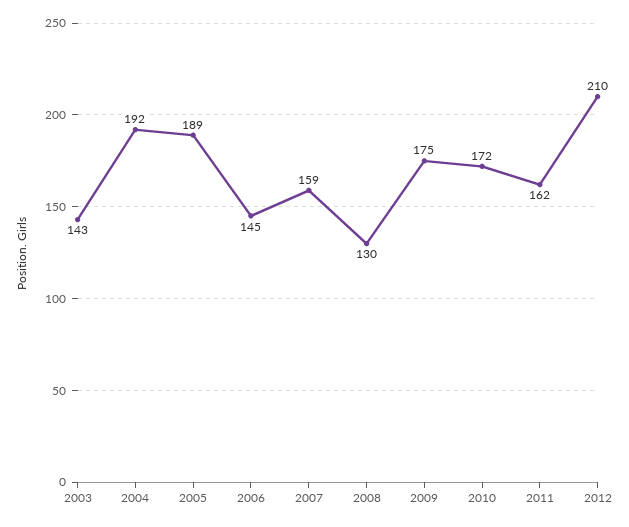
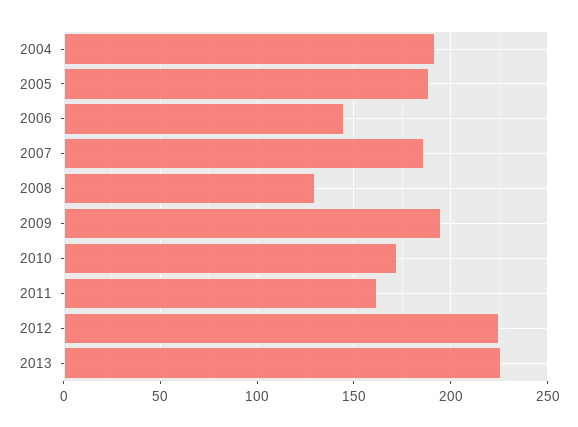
2003: 143 -> none
2007: 159 -> 185
2009: 175 -> 195
2012: 210 -> 225
2013: none -> 225

